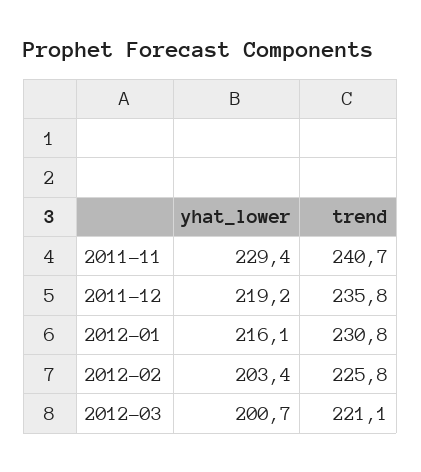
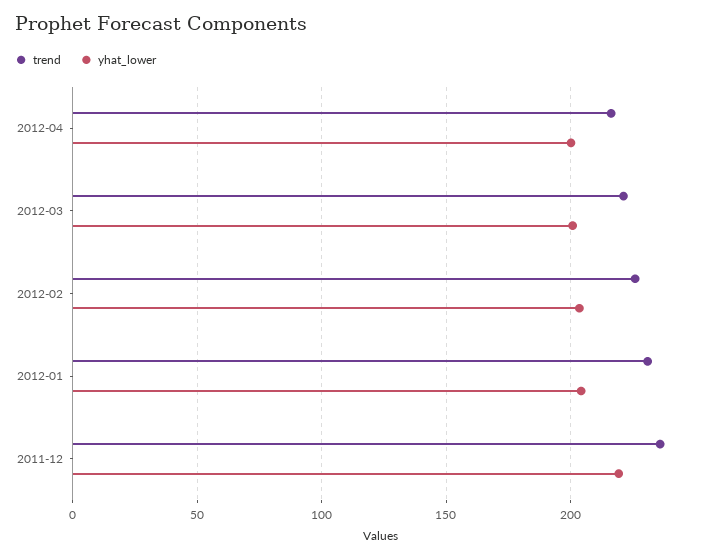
yhat_lower, 2011-11: 229.4 -> none
trend, 2011-11: 240.7 -> none
yhat_lower, 2012-01: 216.1 -> 205
trend, 2012-04: none -> 215
yhat_lower, 2012-04: none -> 200

